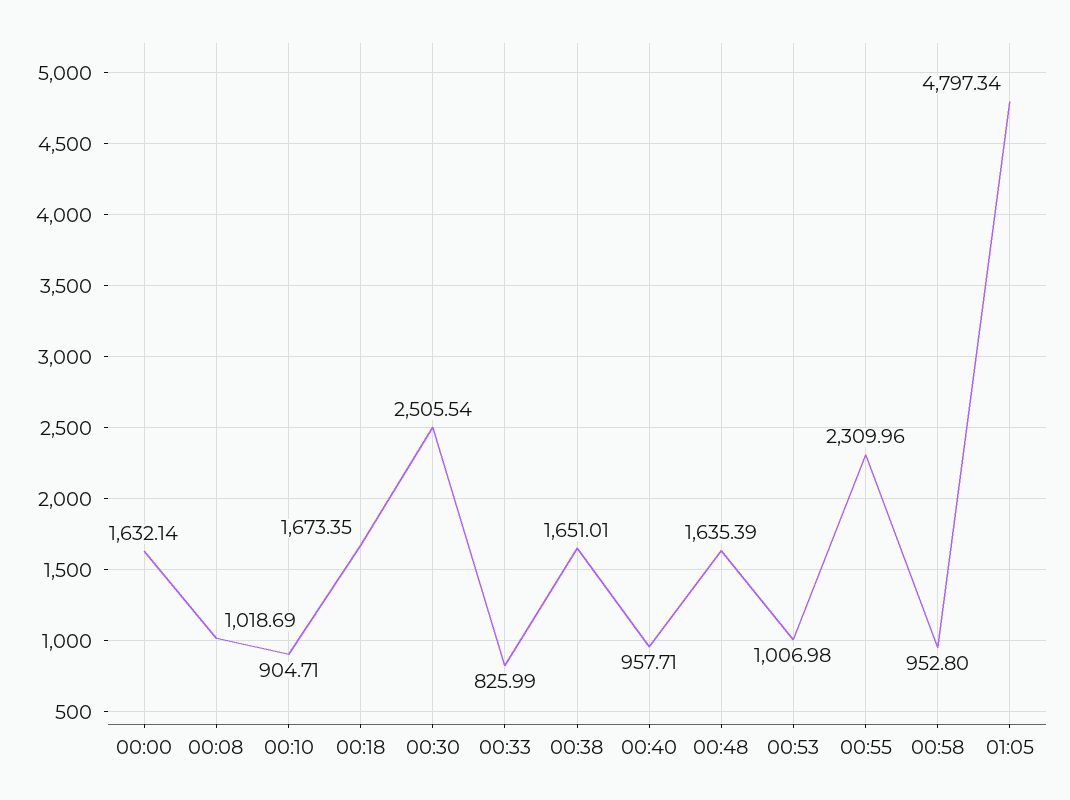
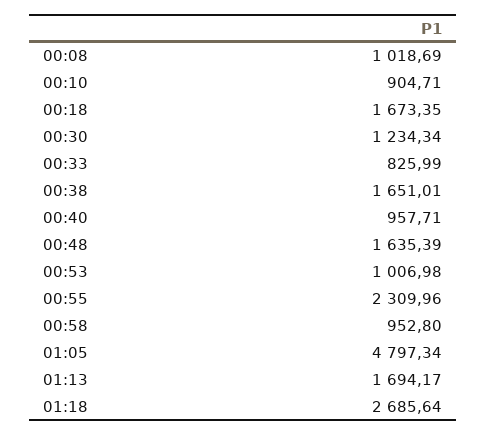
00:00: 1632.14 -> none
00:30: 2505.54 -> 1234.34
01:13: none -> 1694.17
01:18: none -> 2685.64

